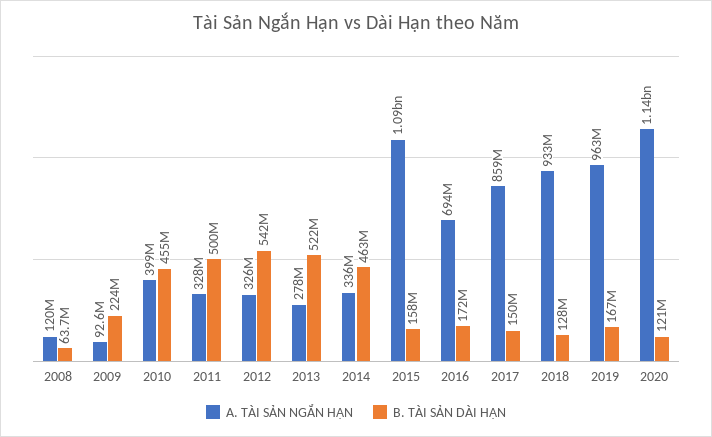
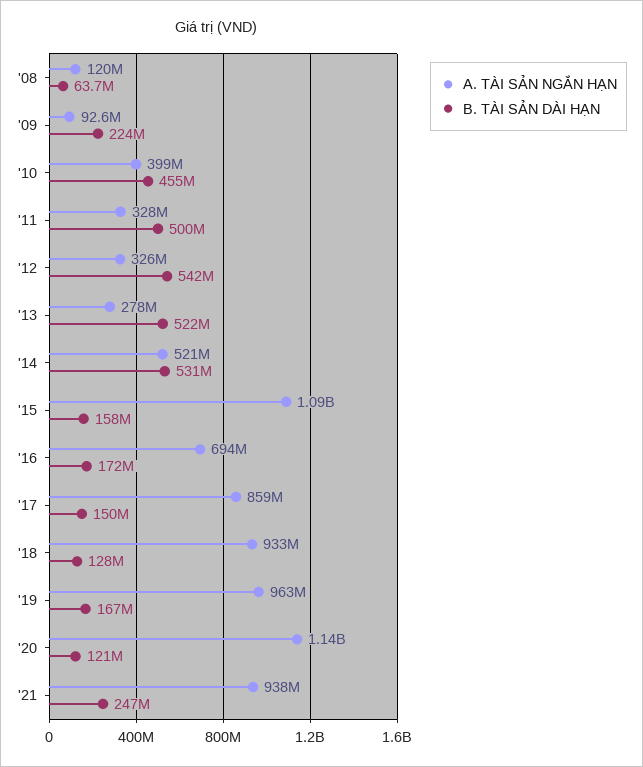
A. TÀI SẢN NGẮN HẠN, 2014: 336000000 -> 521000000
B. TÀI SẢN DÀI HẠN, 2014: 463000000 -> 531000000
A. TÀI SẢN NGẮN HẠN, '21: none -> 938000000
B. TÀI SẢN DÀI HẠN, '21: none -> 247000000

